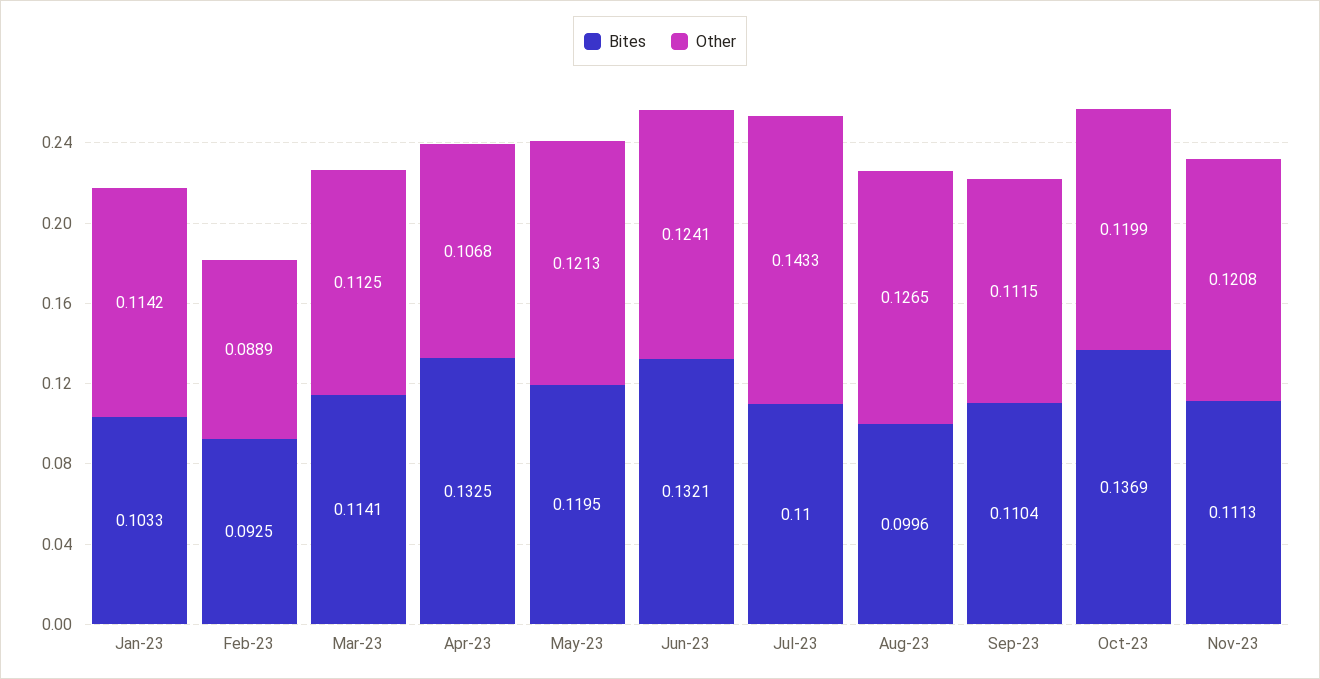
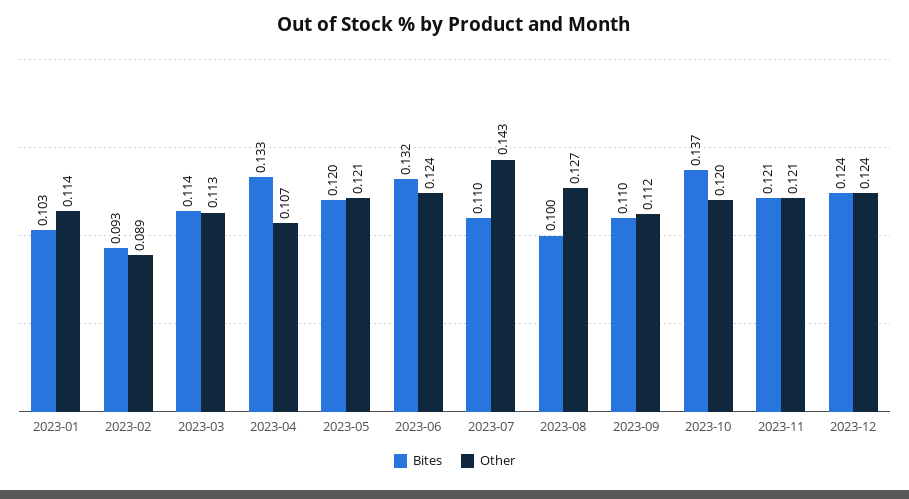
Bites, Nov-23: 0.1113 -> 0.121
Bites, 2023-12: none -> 0.124
Other, 2023-12: none -> 0.124

